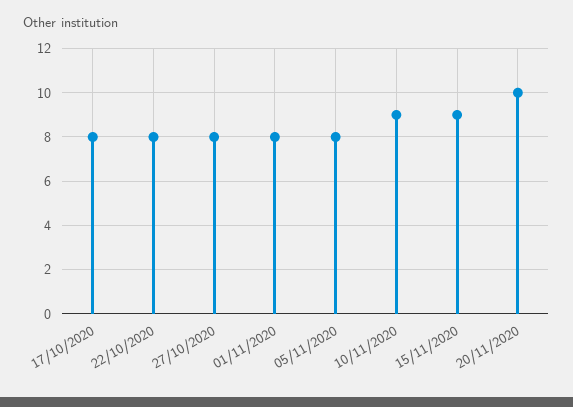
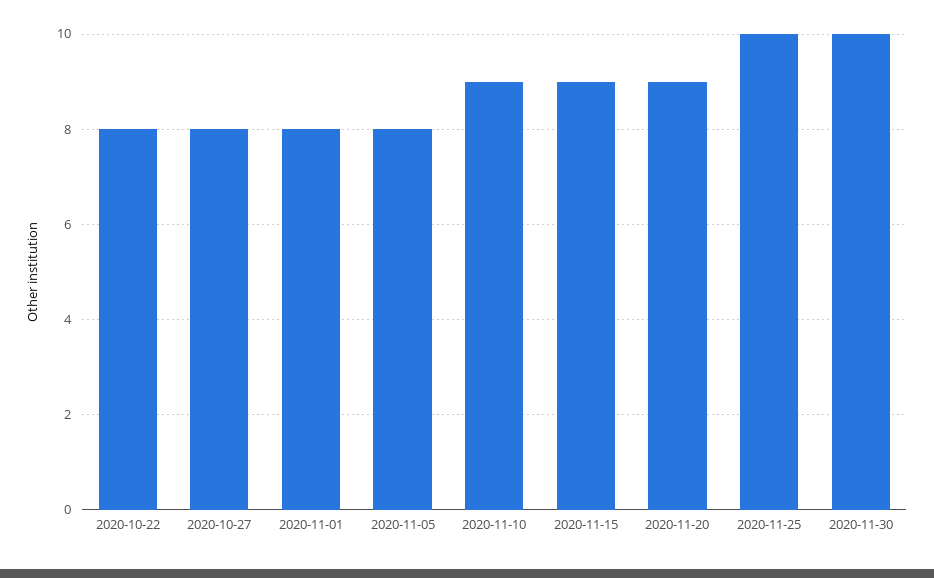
17/10/2020: 8 -> none
20/11/2020: 10 -> 9
2020-11-25: none -> 10
2020-11-30: none -> 10

